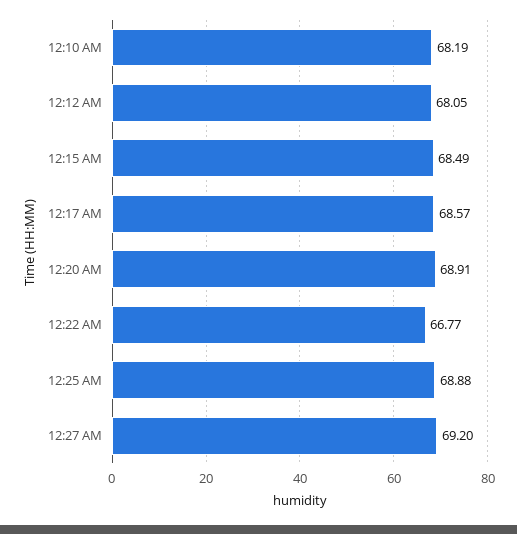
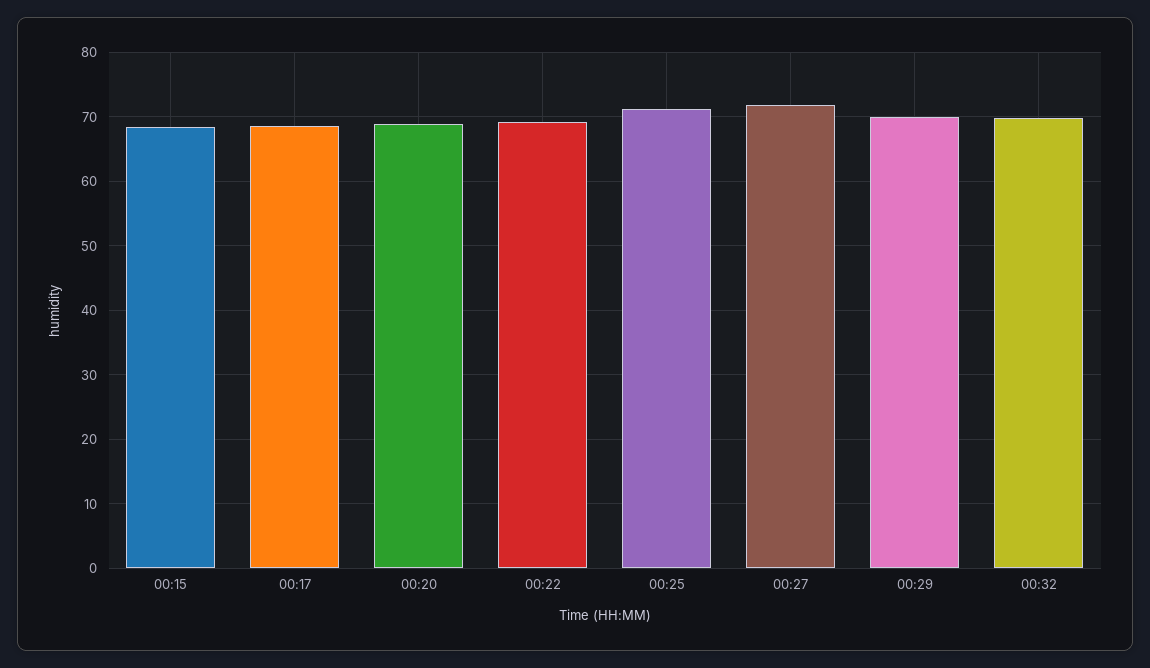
12:10 AM: 68.19 -> none
12:12 AM: 68.05 -> none
12:22 AM: 66.77 -> 69
12:25 AM: 68.88 -> 71
12:27 AM: 69.2 -> 72
00:29: none -> 70
00:32: none -> 70

